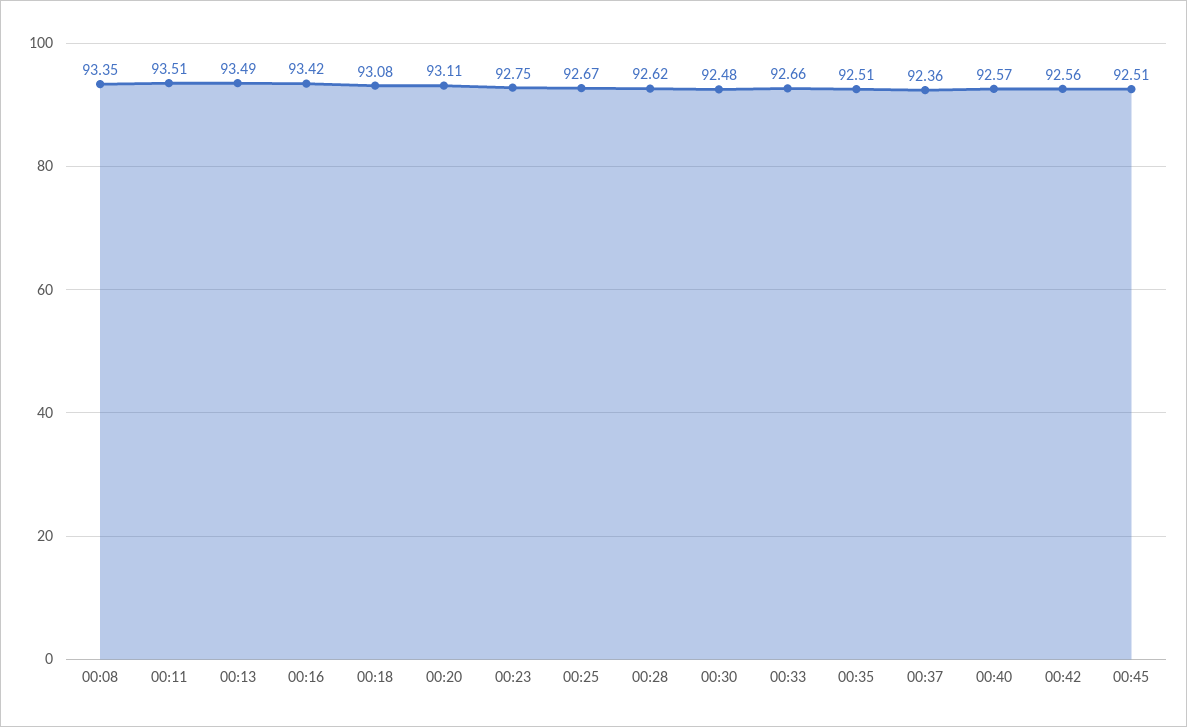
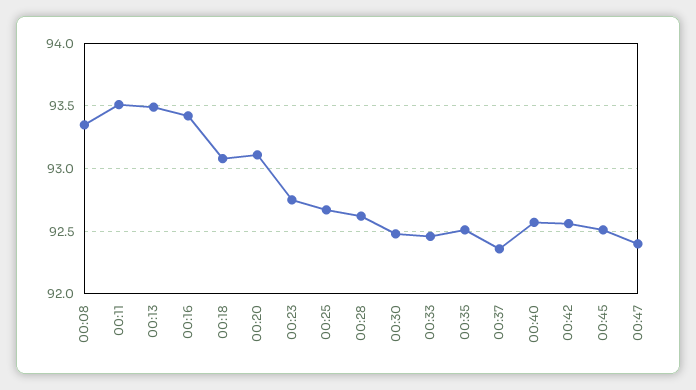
00:33: 92.66 -> 92.45
00:47: none -> 92.4

